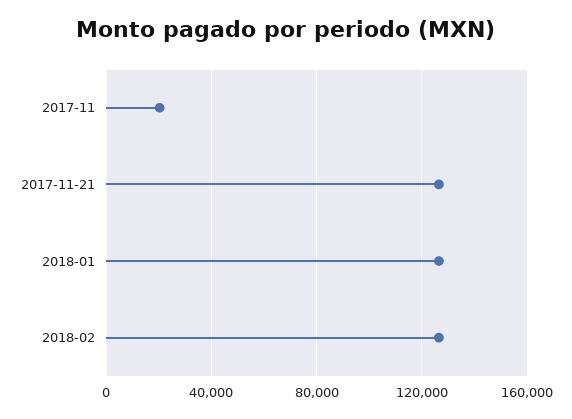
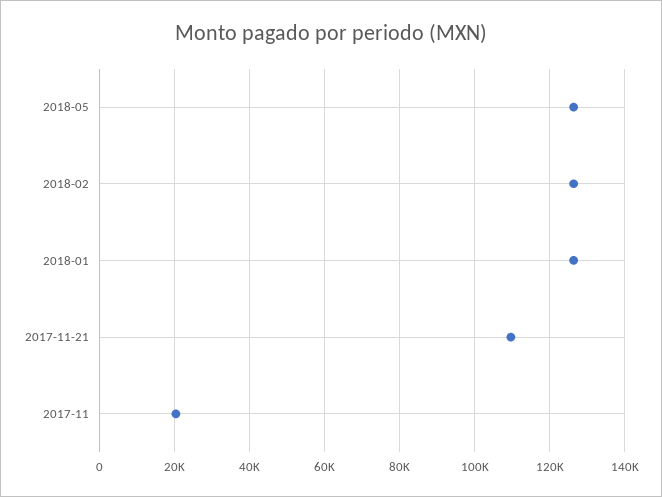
2017-11-21: 125000 -> 110000
2018-05: none -> 126000

